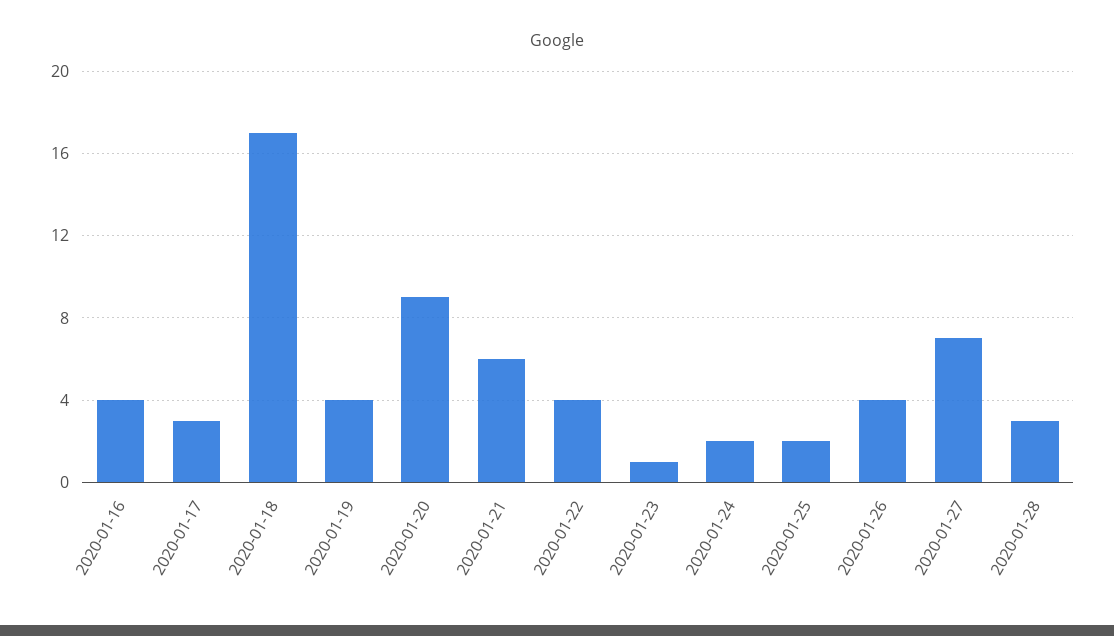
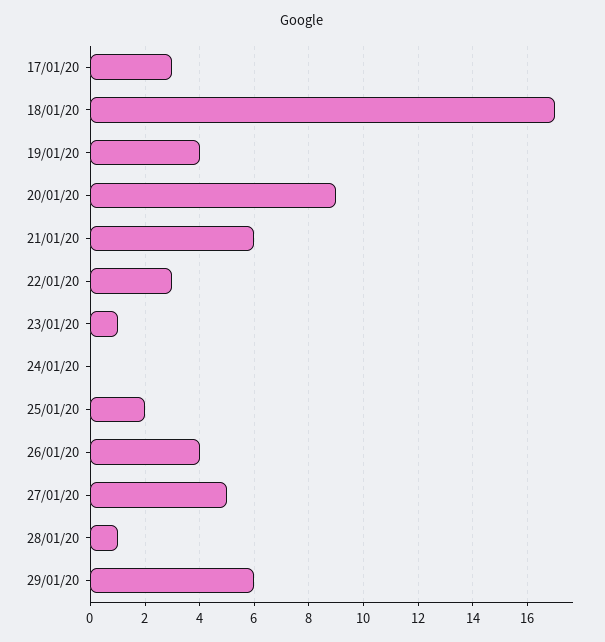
2020-01-16: 4 -> none
2020-01-22: 4 -> 3
2020-01-24: 2 -> 0
2020-01-27: 7 -> 5
2020-01-28: 3 -> 1
29/01/20: none -> 6

